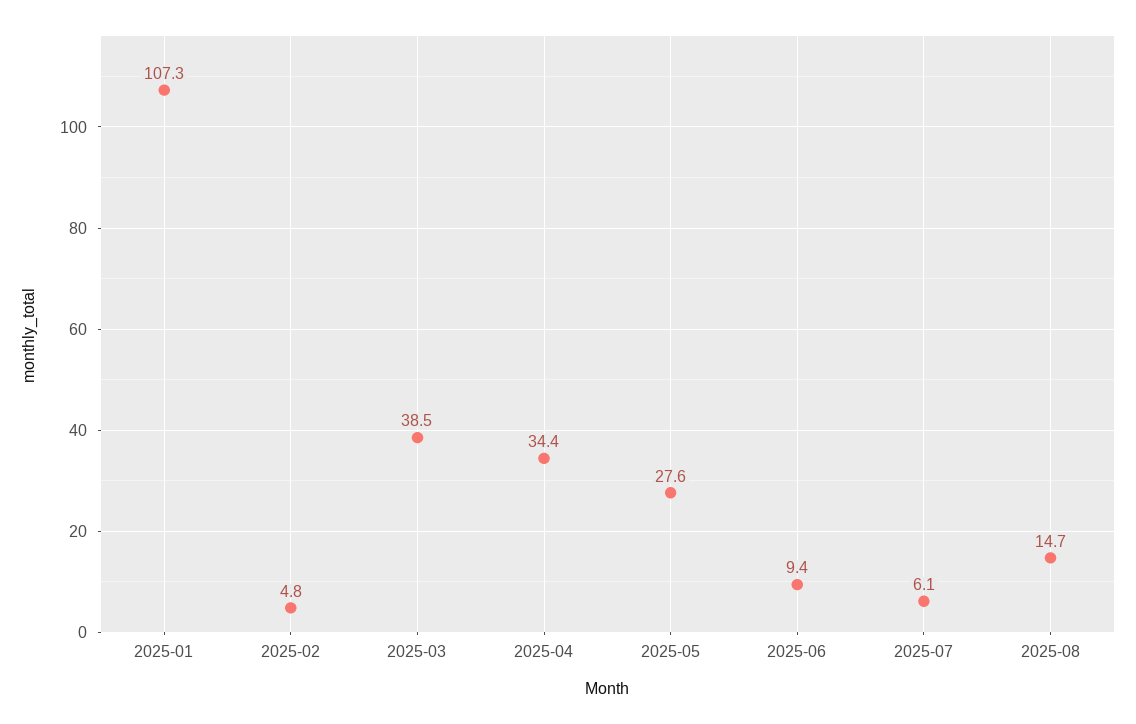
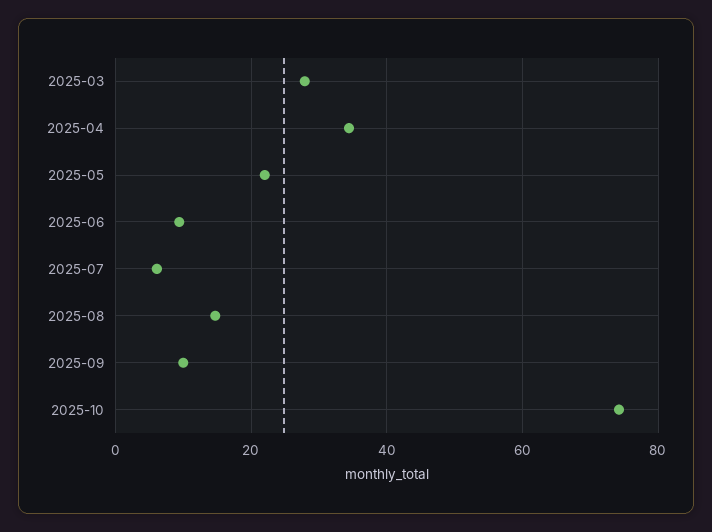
2025-01: 107.3 -> none
2025-02: 4.8 -> none
2025-03: 38.5 -> 28
2025-05: 27.6 -> 22
2025-09: none -> 10
2025-10: none -> 74

